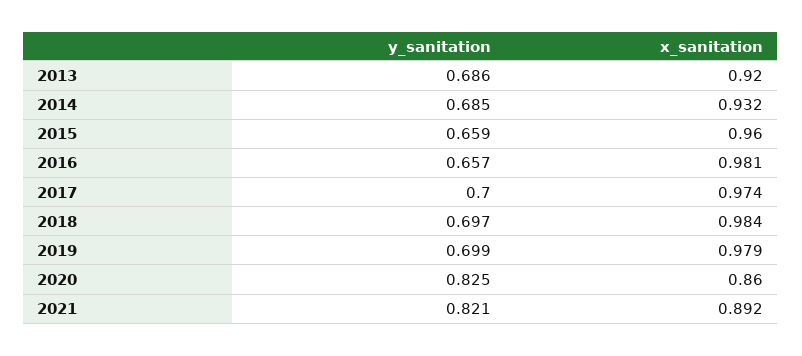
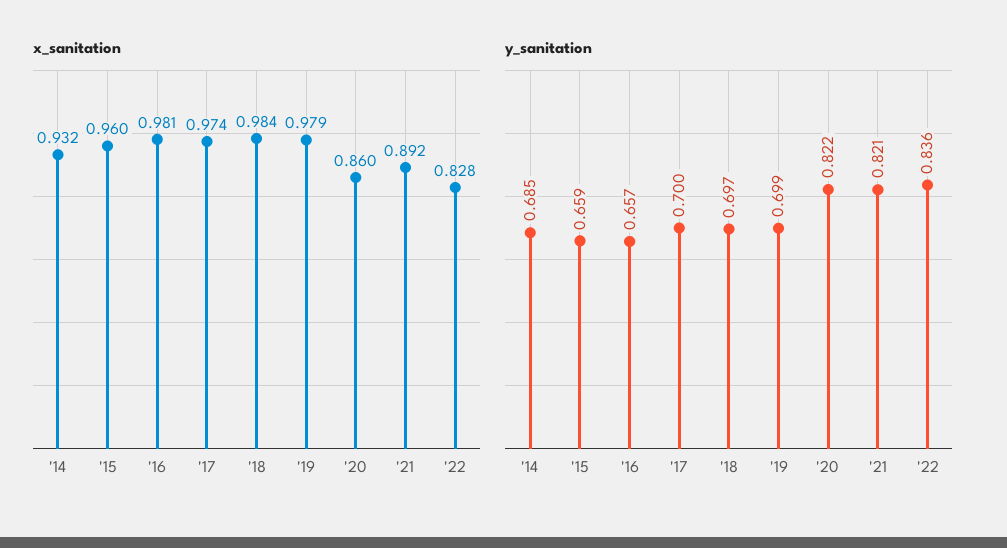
y_sanitation, 2013: 0.686 -> none
x_sanitation, 2013: 0.92 -> none
y_sanitation, 2020: 0.825 -> 0.822
x_sanitation, '22: none -> 0.828
y_sanitation, '22: none -> 0.836

